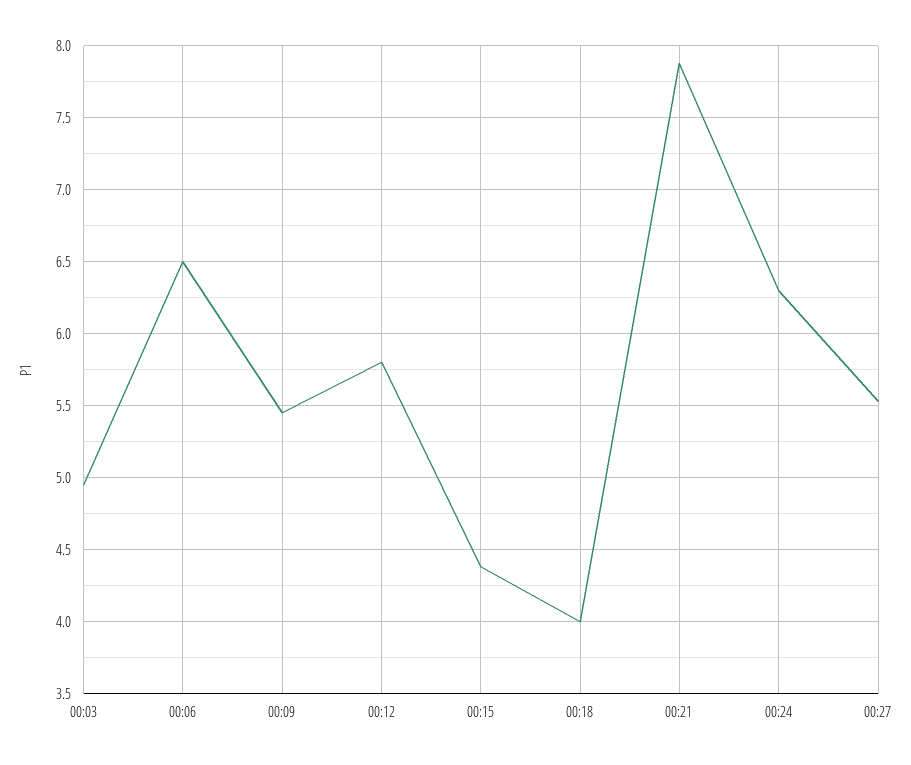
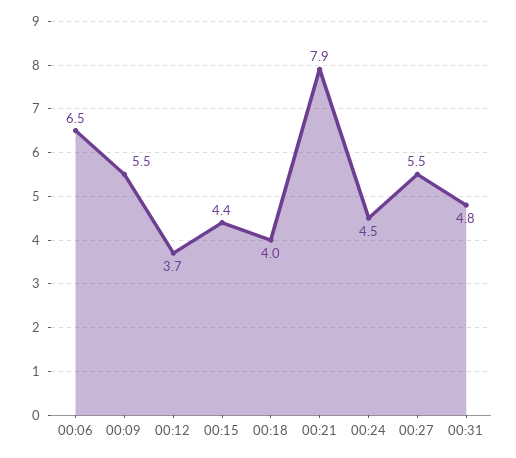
00:03: 4.95 -> none
00:12: 5.8 -> 3.7
00:24: 6.3 -> 4.5
00:31: none -> 4.8

